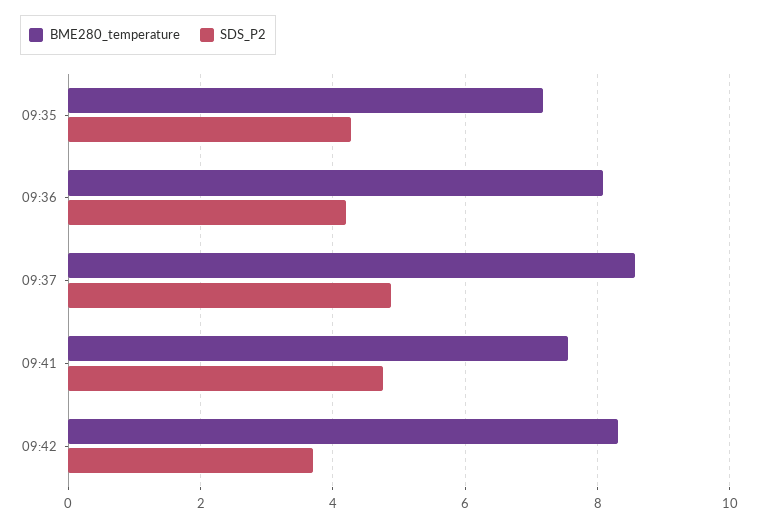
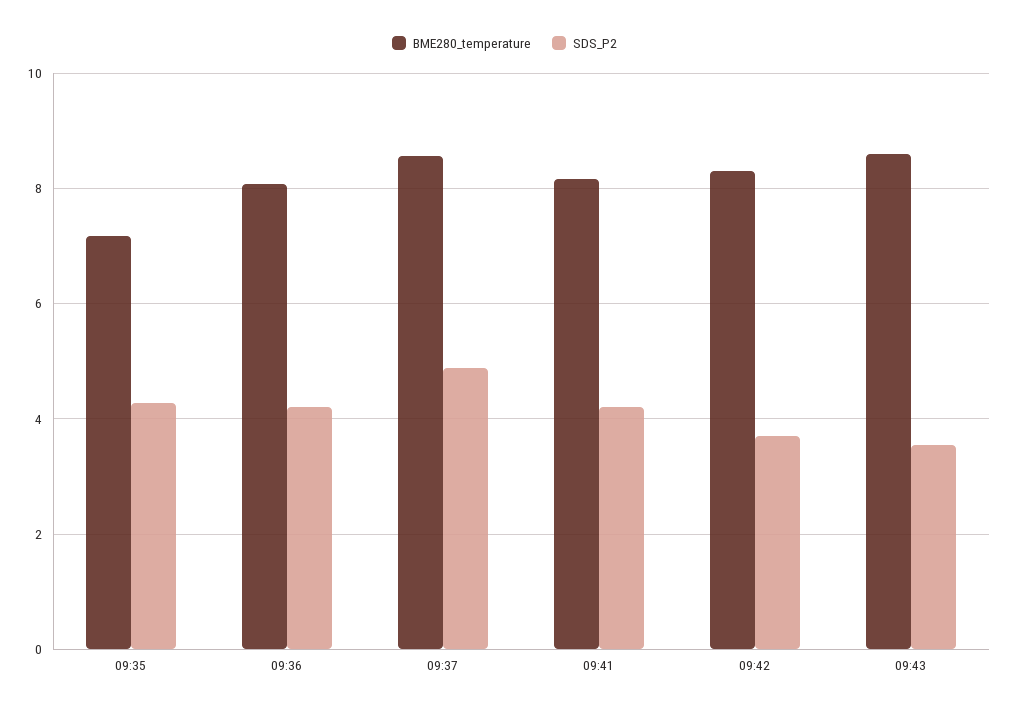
BME280_temperature, 09:41: 7.6 -> 8.2
SDS_P2, 09:41: 4.8 -> 4.2
BME280_temperature, 09:43: none -> 8.6
SDS_P2, 09:43: none -> 3.6

